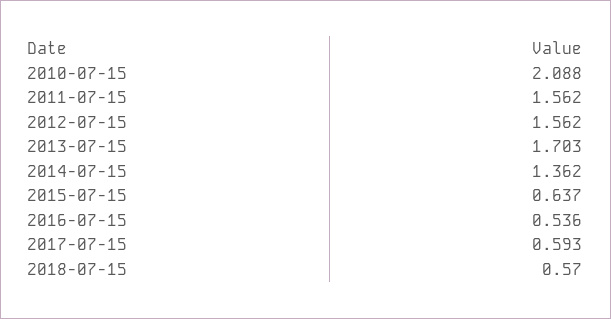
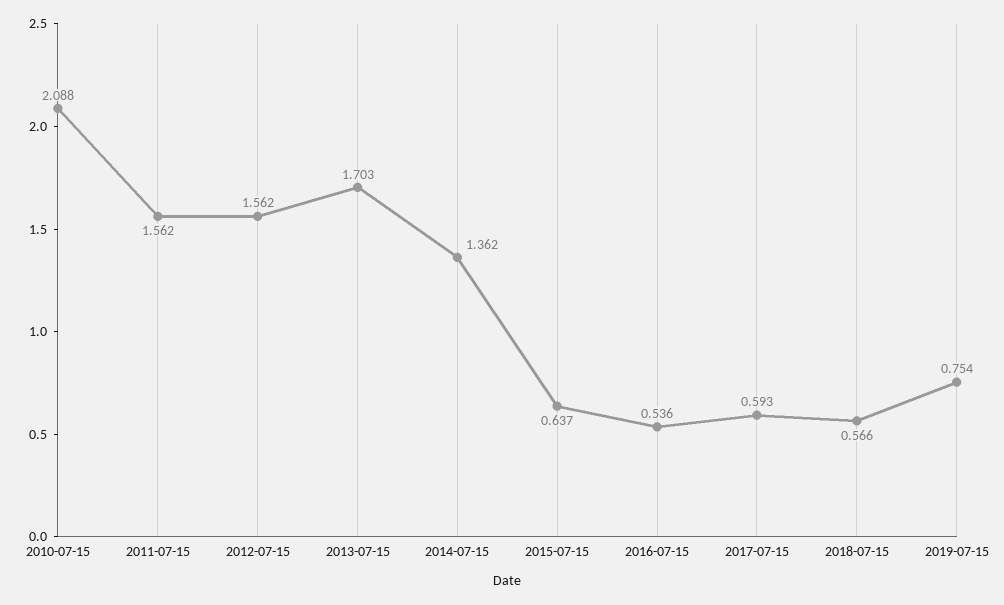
2018-07-15: 0.57 -> 0.566
2019-07-15: none -> 0.754

